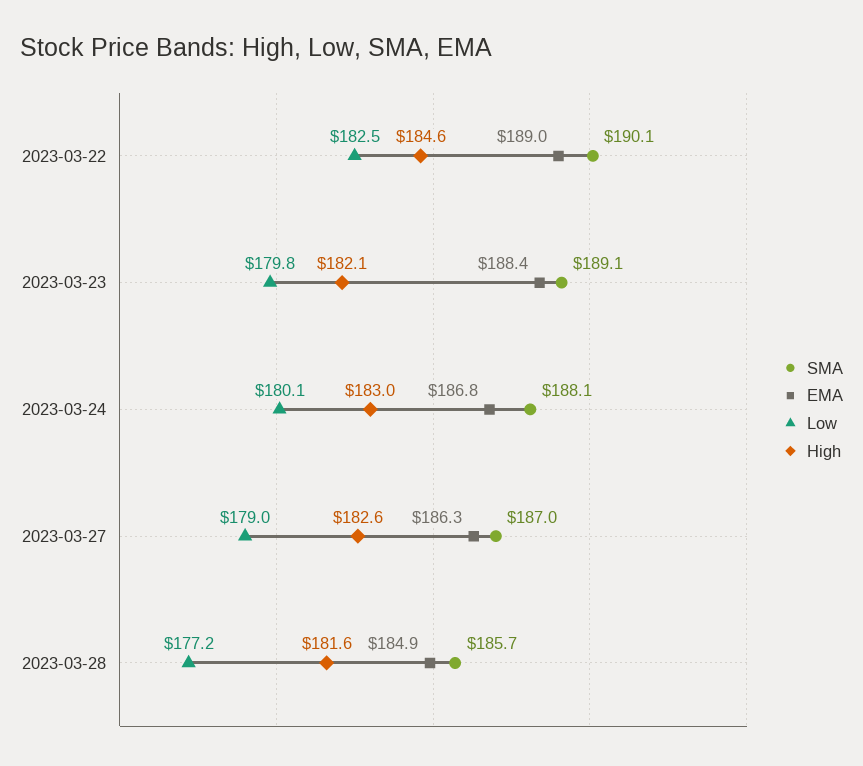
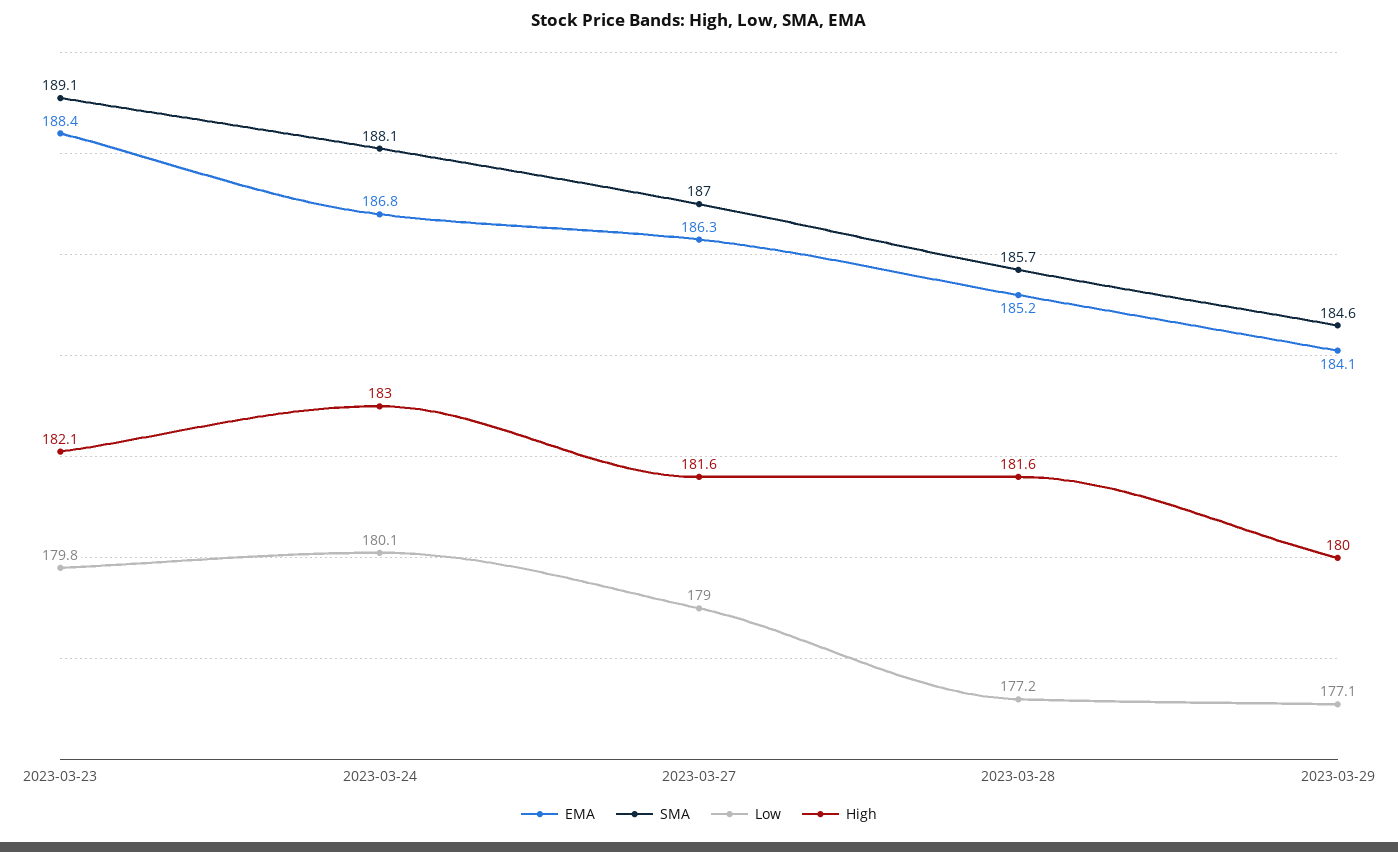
SMA, 2023-03-22: 190.1 -> none
EMA, 2023-03-22: 189 -> none
Low, 2023-03-22: 182.5 -> none
High, 2023-03-22: 184.6 -> none
High, 2023-03-27: 182.6 -> 181.6
EMA, 2023-03-28: 184.9 -> 185.2
EMA, 2023-03-29: none -> 184.1
SMA, 2023-03-29: none -> 184.6
Low, 2023-03-29: none -> 177.1
High, 2023-03-29: none -> 180

